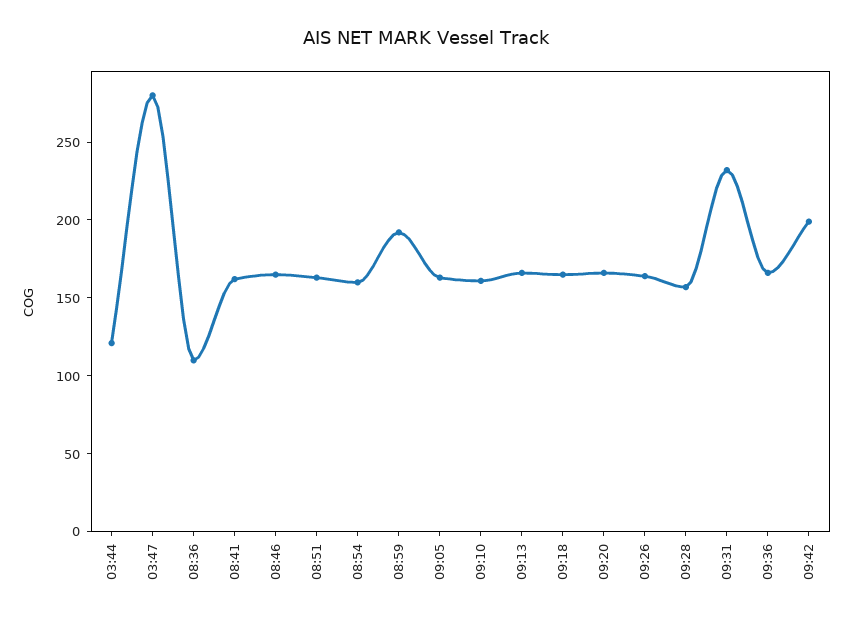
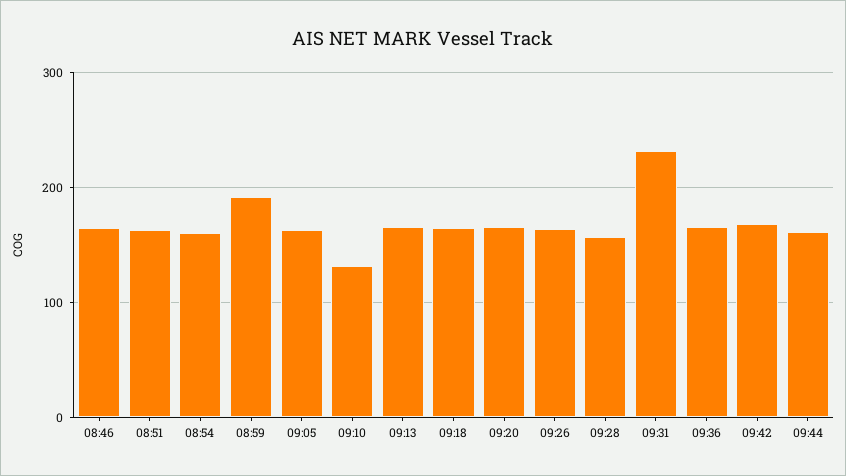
03:44: 120 -> none
03:47: 280 -> none
08:36: 110 -> none
08:41: 160 -> none
09:10: 160 -> 130
09:42: 200 -> 170
09:44: none -> 160

